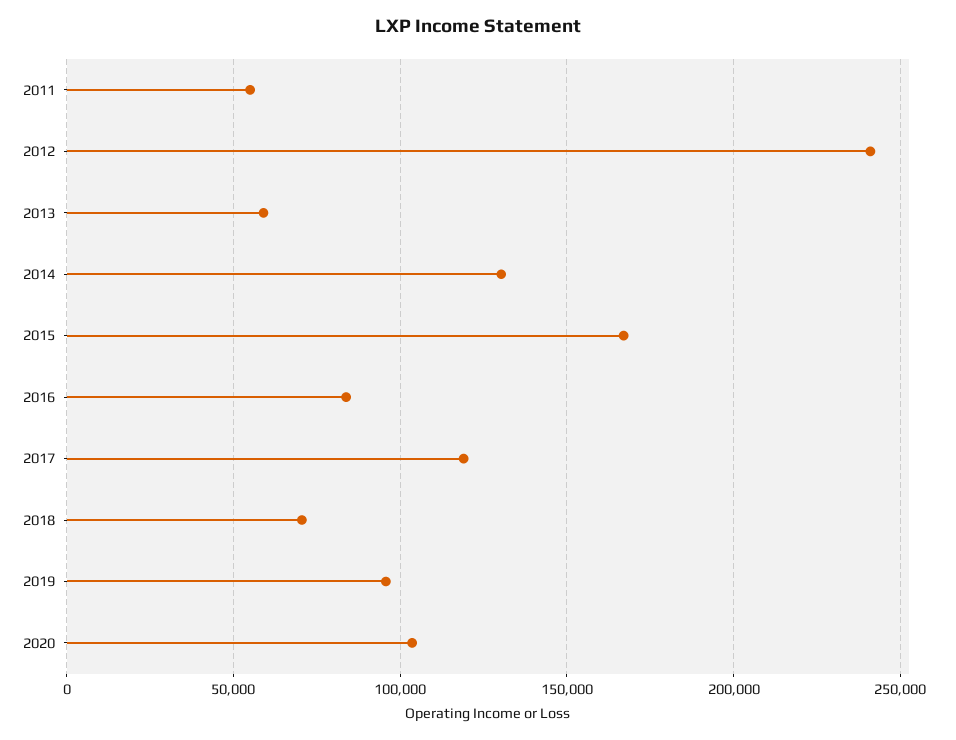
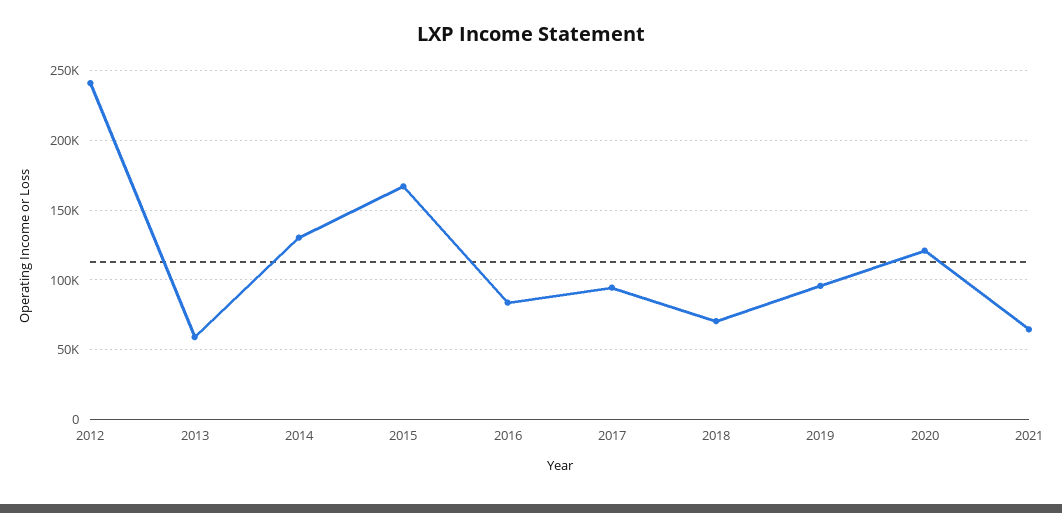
2011: 55000 -> none
2017: 120000 -> 95000
2020: 105000 -> 120000
2021: none -> 65000

